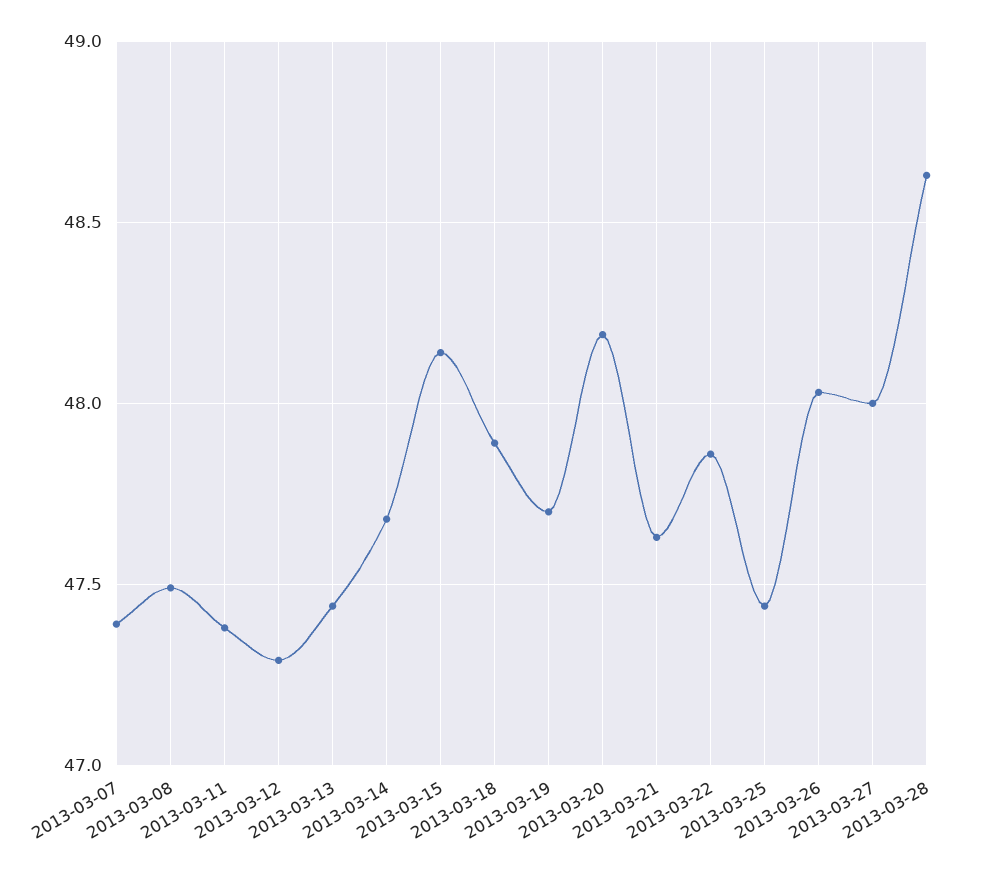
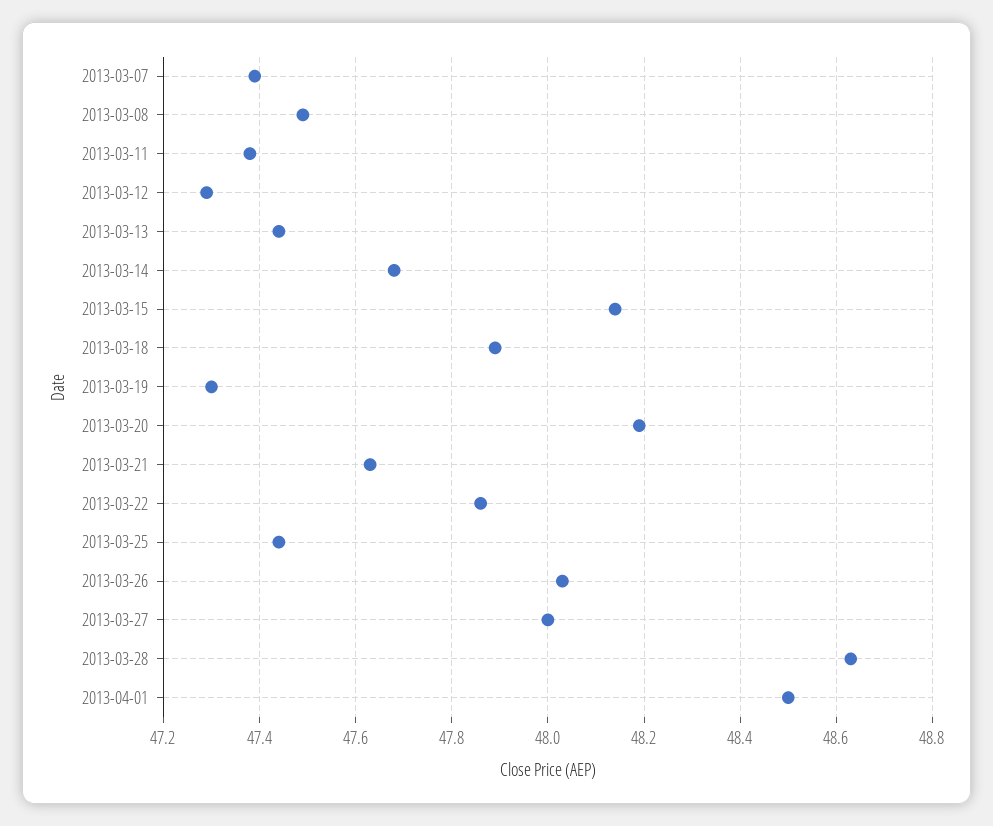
2013-03-19: 47.7 -> 47.3
2013-04-01: none -> 48.5

